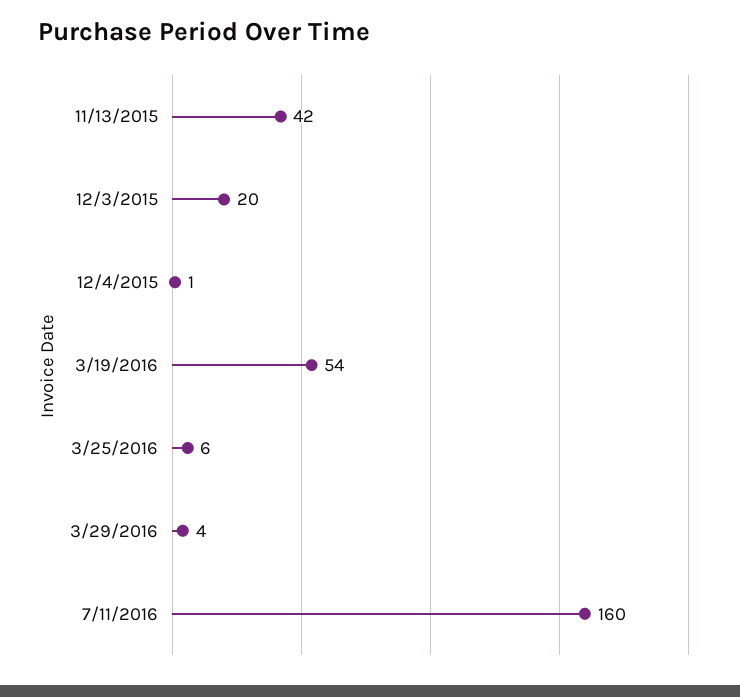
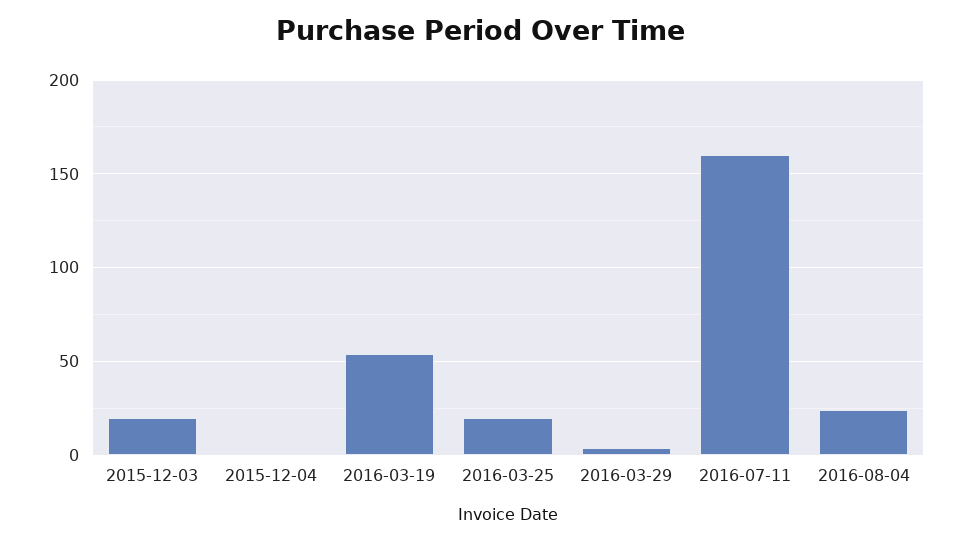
11/13/2015: 42 -> none
3/25/2016: 6 -> 20
2016-08-04: none -> 25

